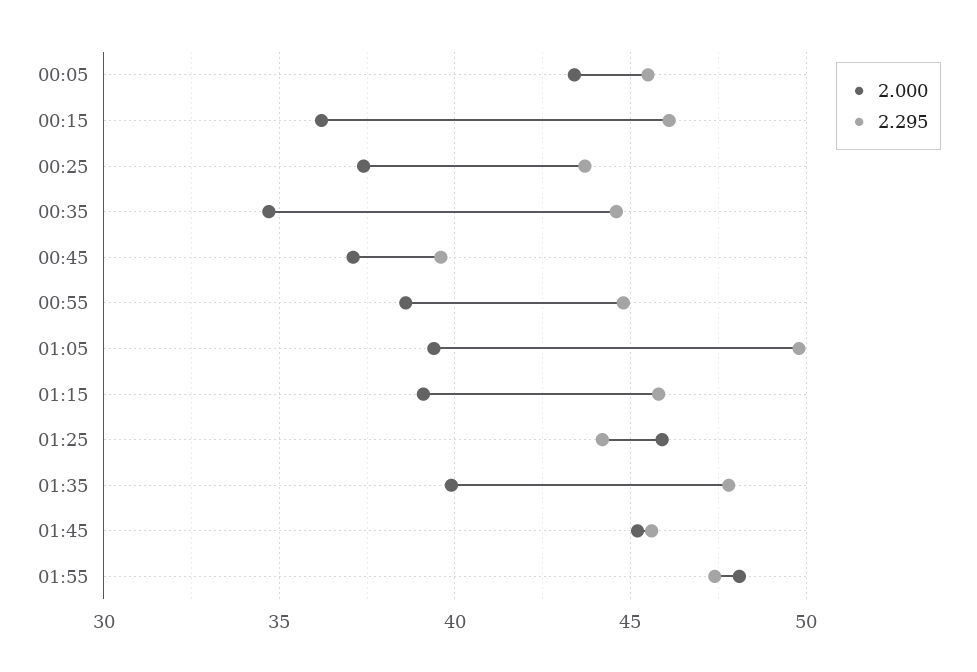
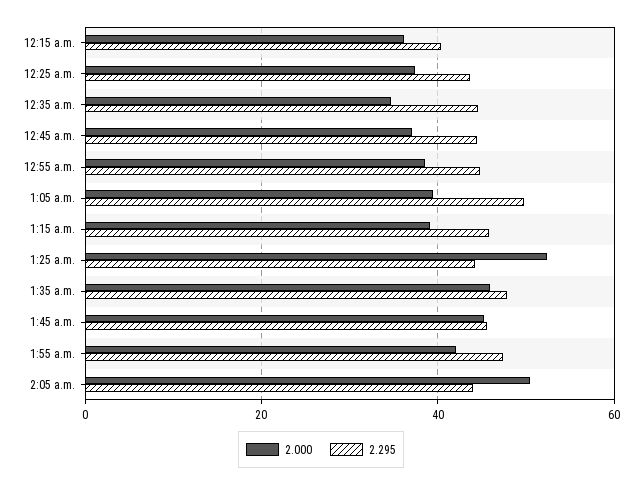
2.000, 00:05: 43.5 -> none
2.295, 00:05: 45.5 -> none
2.295, 00:15: 46 -> 40
2.295, 00:45: 39.5 -> 44
2.000, 01:25: 46 -> 52
2.000, 01:35: 40 -> 46
2.000, 01:55: 48 -> 42
2.000, 2:05 a.m.: none -> 50
2.295, 2:05 a.m.: none -> 44

